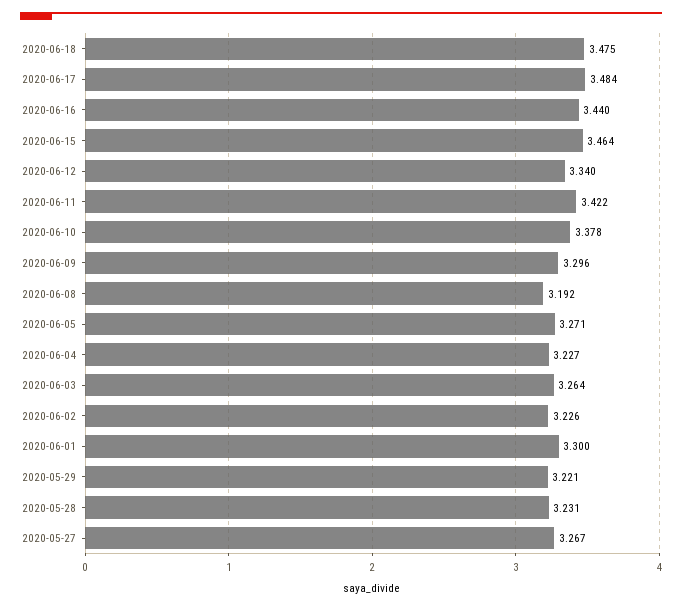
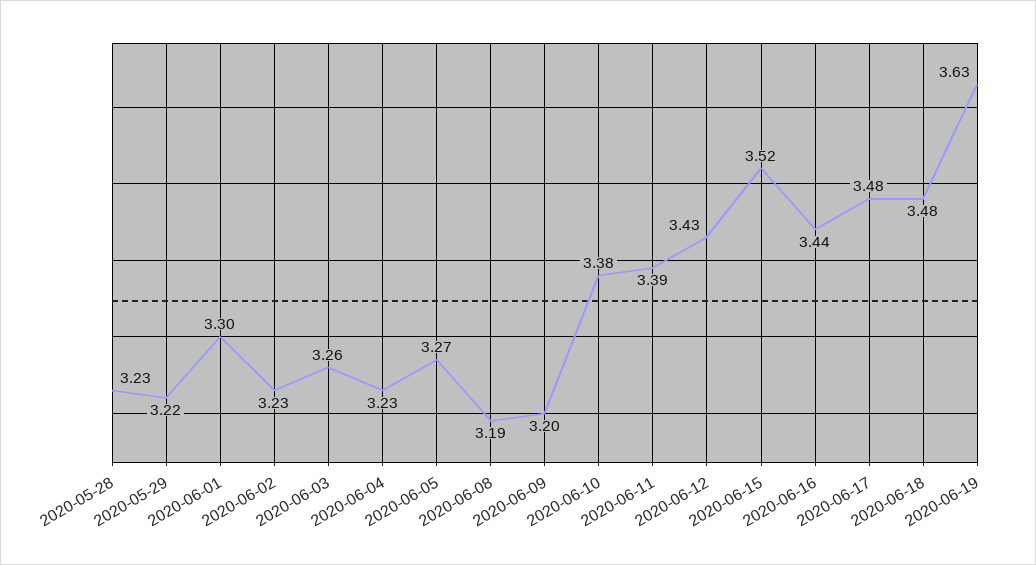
2020-06-15: 3.464 -> 3.52
2020-06-12: 3.34 -> 3.43
2020-06-11: 3.422 -> 3.39
2020-06-09: 3.296 -> 3.2
2020-05-27: 3.267 -> none
2020-06-19: none -> 3.63

